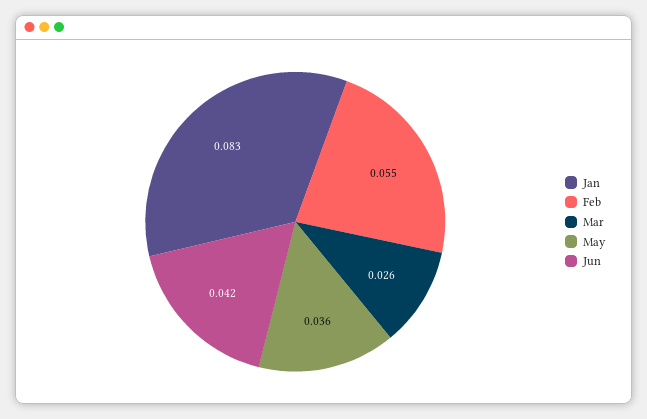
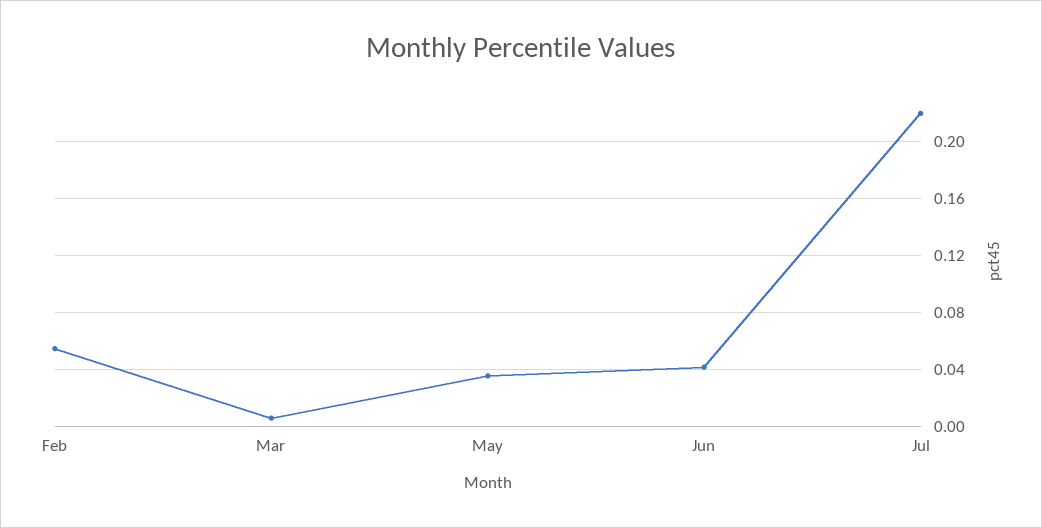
Jan: 0.083 -> none
Mar: 0.026 -> 0.005
Jul: none -> 0.22

